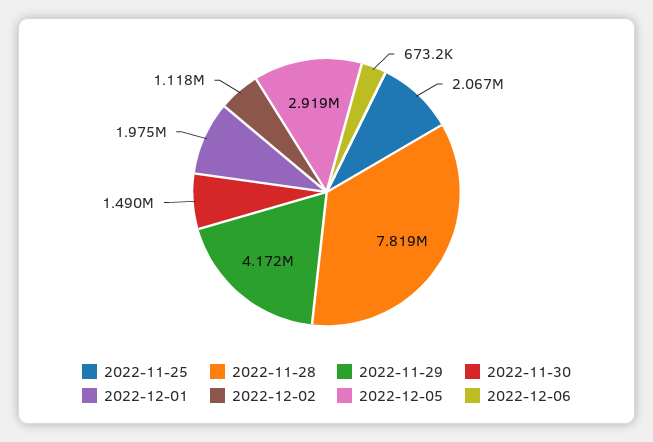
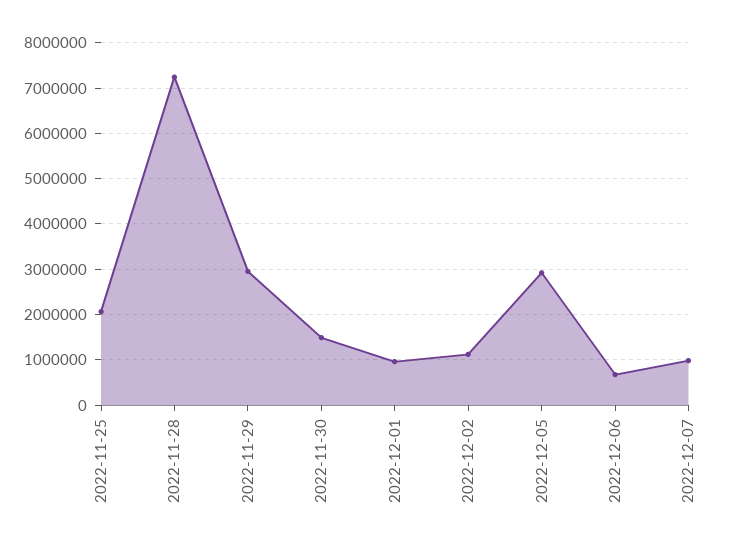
2022-11-28: 7819000 -> 7200000
2022-11-29: 4172000 -> 3000000
2022-12-01: 1975000 -> 1000000
2022-12-07: none -> 1000000

